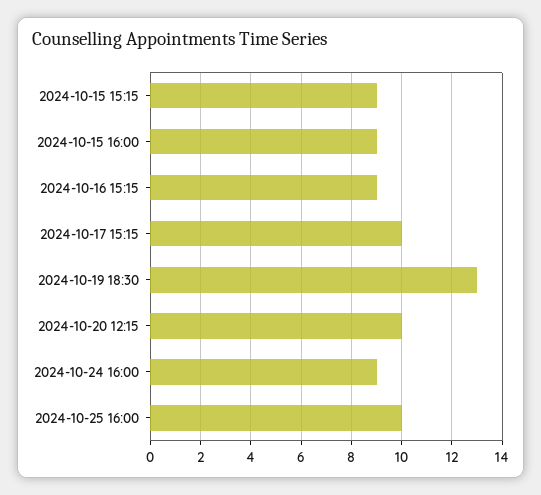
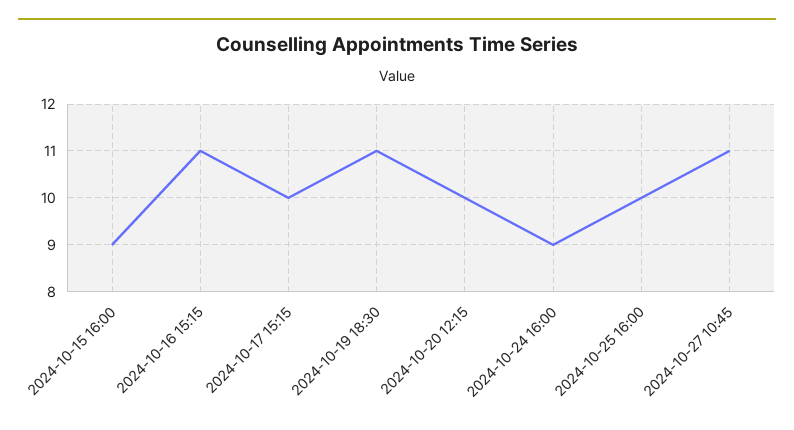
2024-10-15 15:15: 9 -> none
2024-10-16 15:15: 9 -> 11
2024-10-19 18:30: 13 -> 11
2024-10-27 10:45: none -> 11

